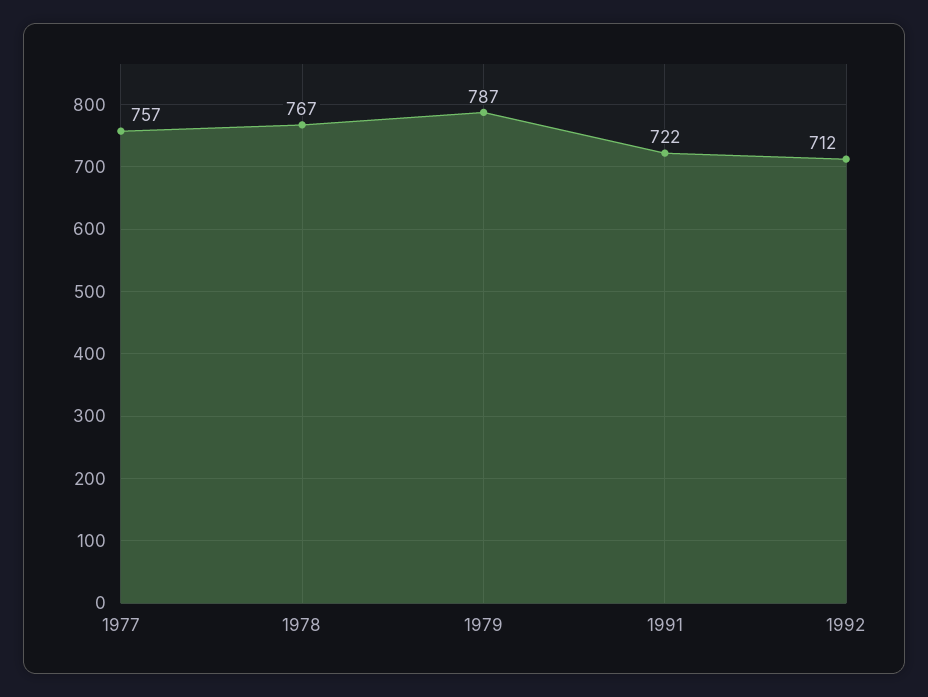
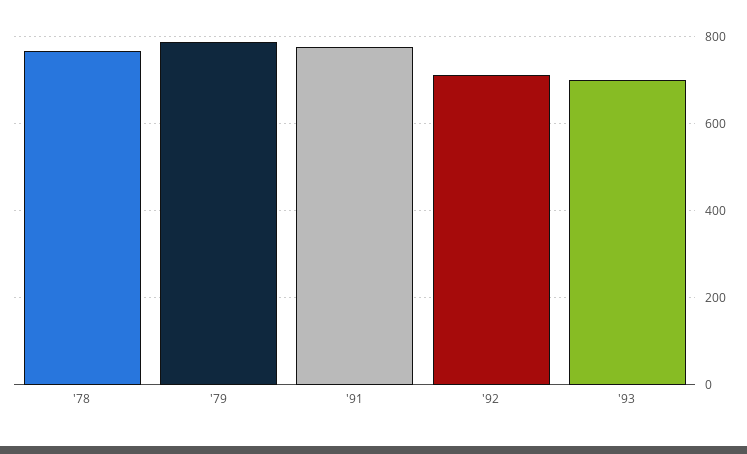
1977: 757 -> none
1991: 722 -> 780
'93: none -> 700

